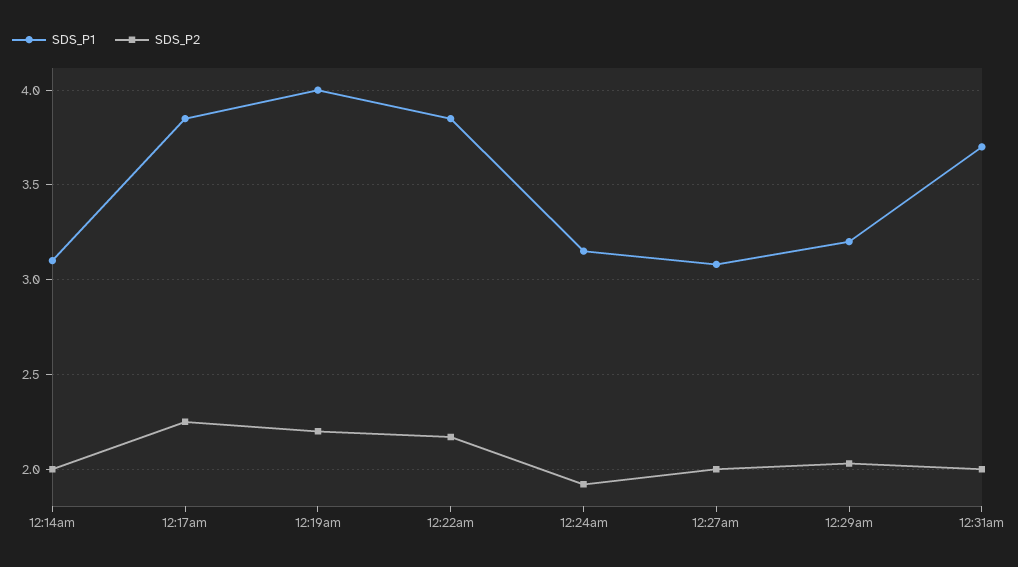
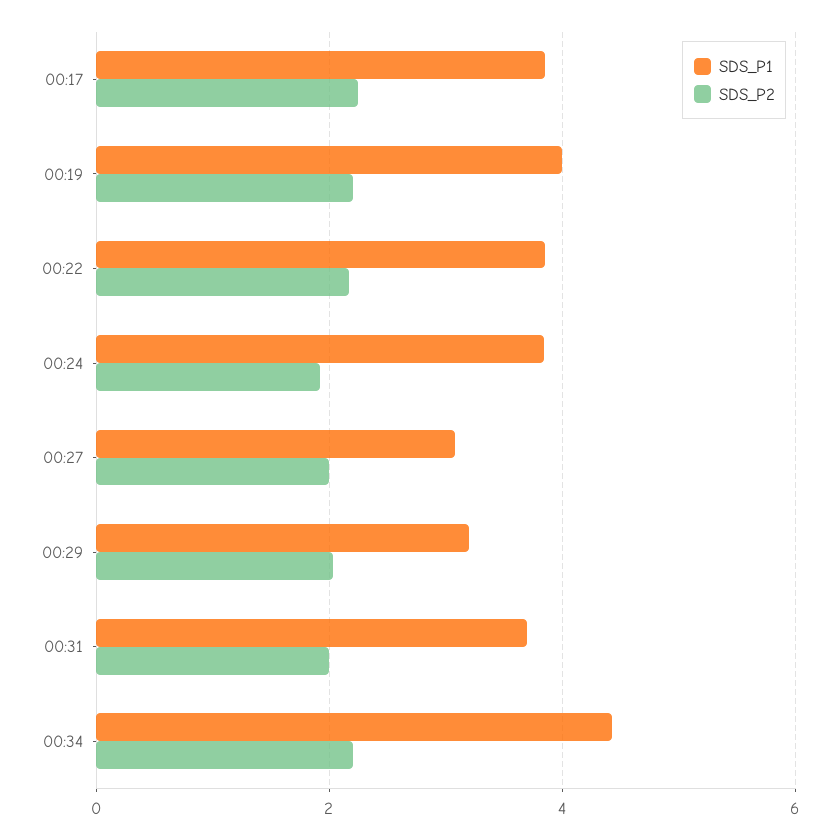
SDS_P1, 12:14am: 3.1 -> none
SDS_P2, 12:14am: 2 -> none
SDS_P1, 12:24am: 3.15 -> 3.8
SDS_P1, 00:34: none -> 4.4
SDS_P2, 00:34: none -> 2.2

